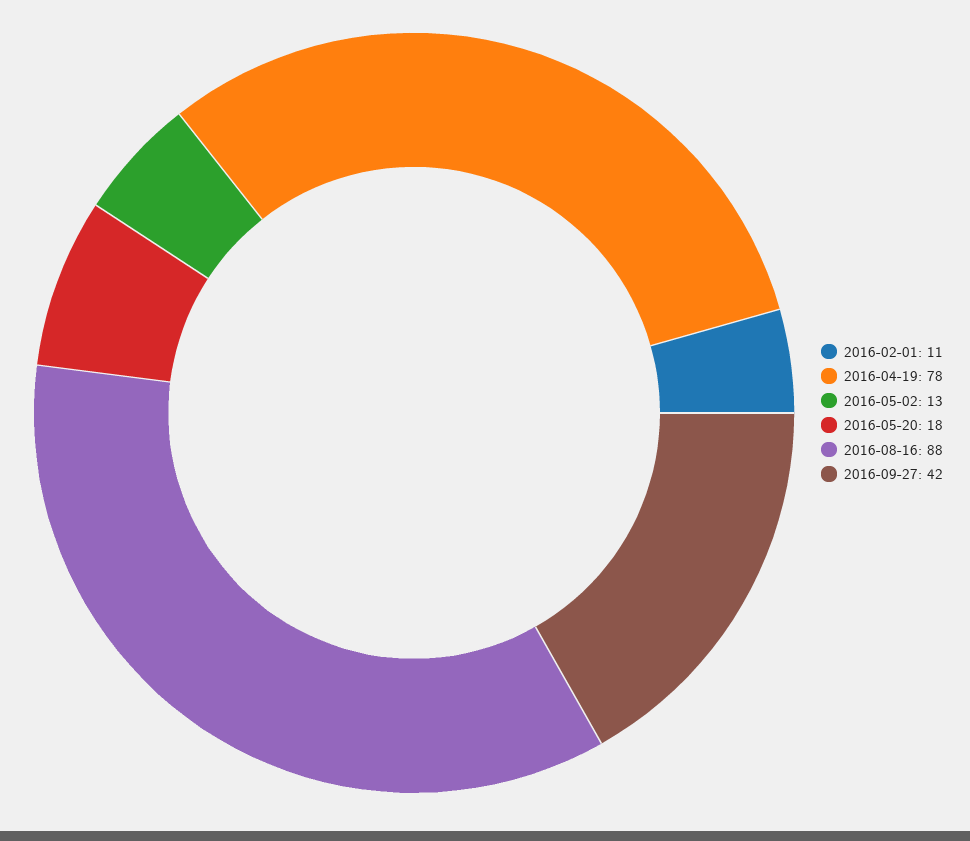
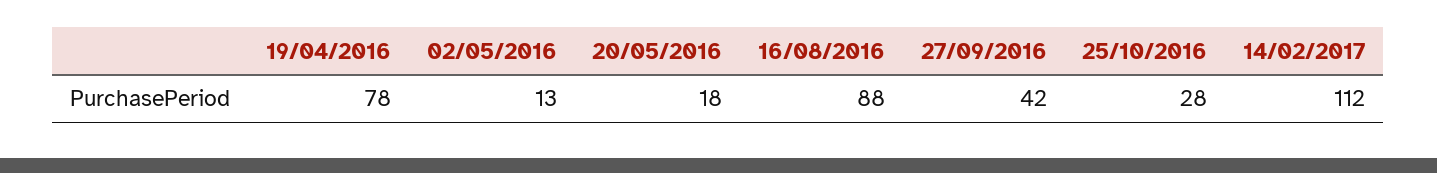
2016-02-01: 11 -> none
25/10/2016: none -> 28
14/02/2017: none -> 112

